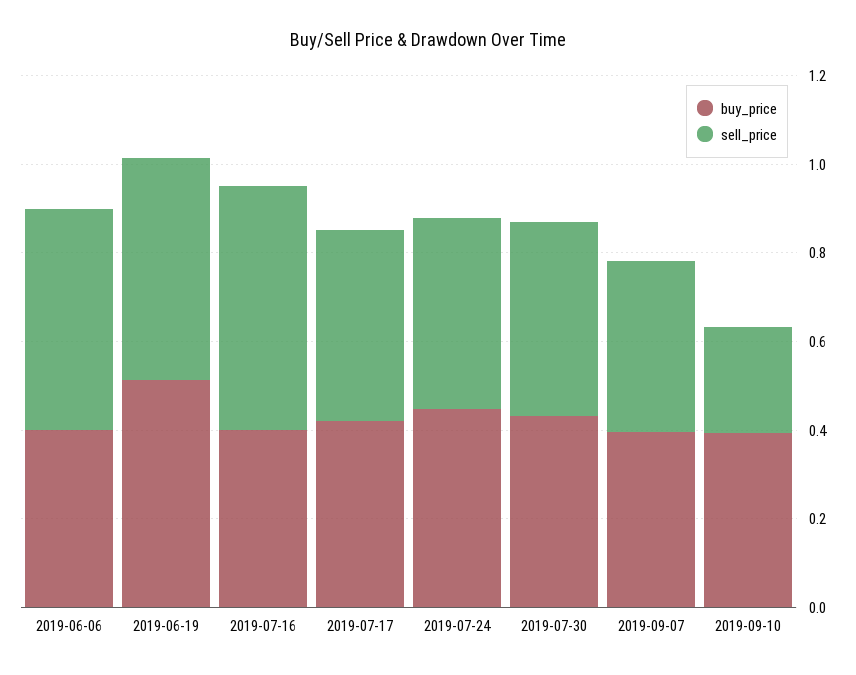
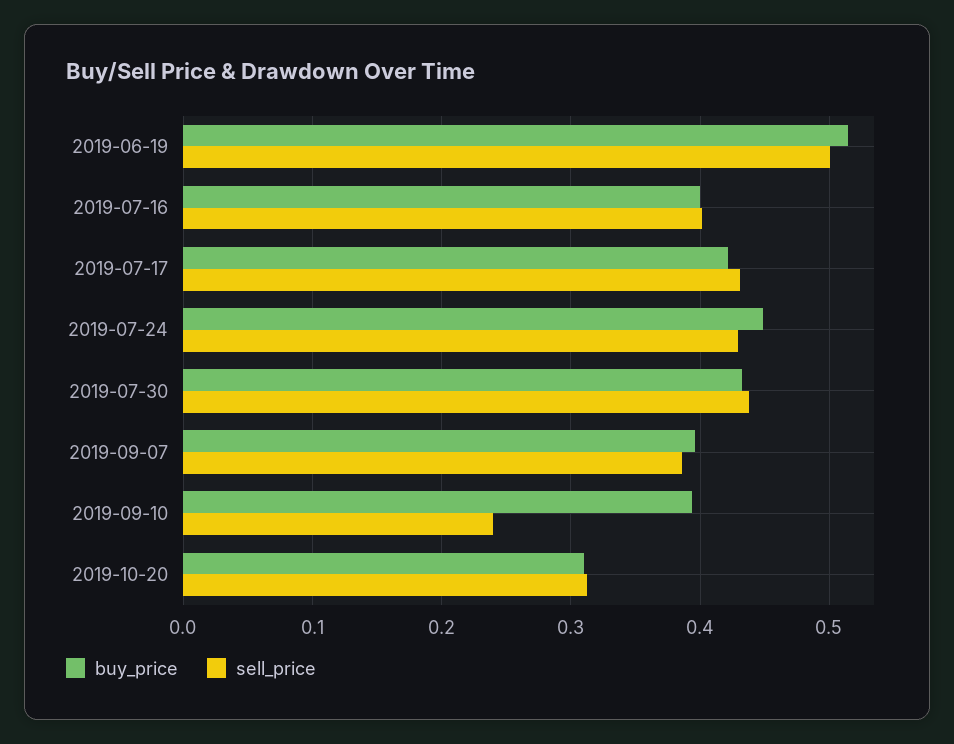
buy_price, 2019-06-06: 0.4 -> none
sell_price, 2019-06-06: 0.5 -> none
sell_price, 2019-07-16: 0.55 -> 0.4
buy_price, 2019-10-20: none -> 0.31
sell_price, 2019-10-20: none -> 0.31

